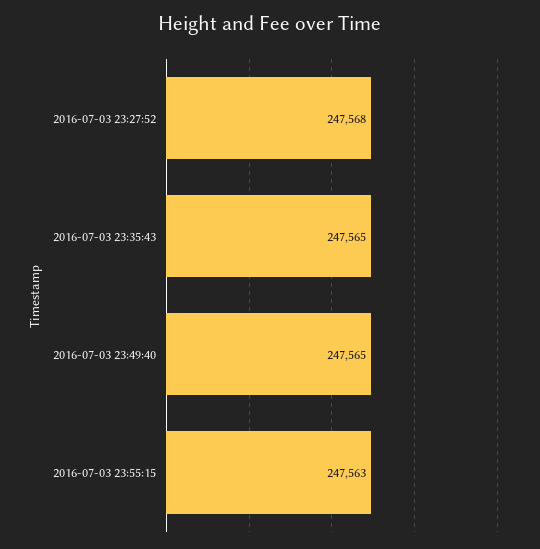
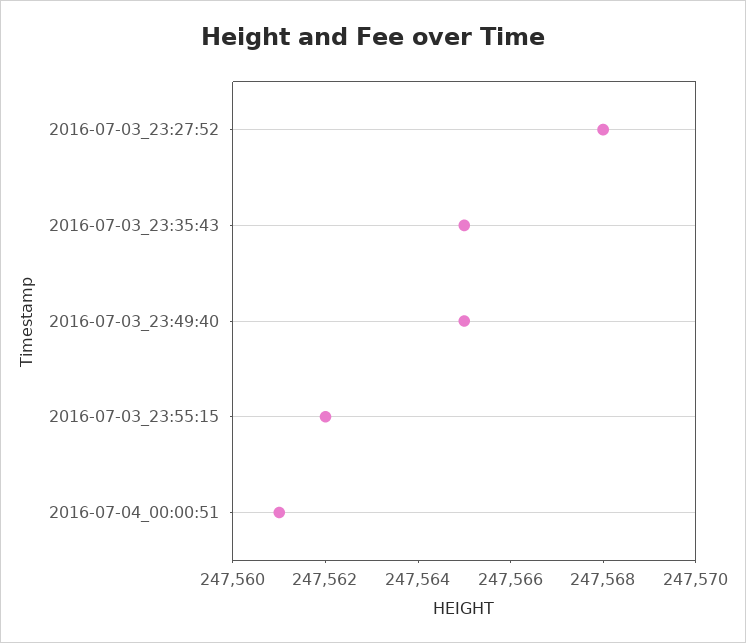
2016-07-03 23:55:15: 247563 -> 247562
2016-07-04_00:00:51: none -> 247561

